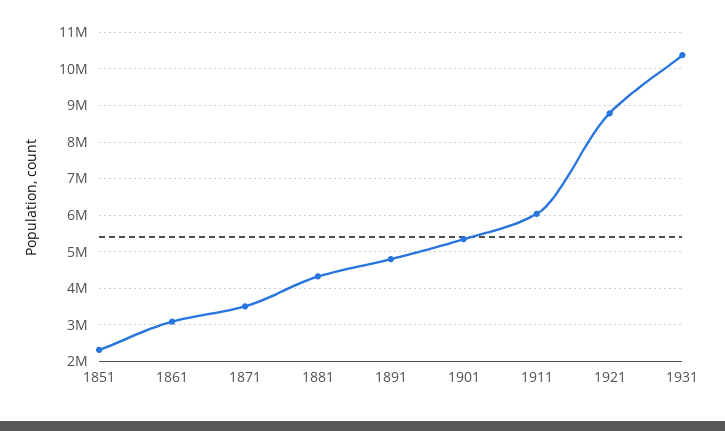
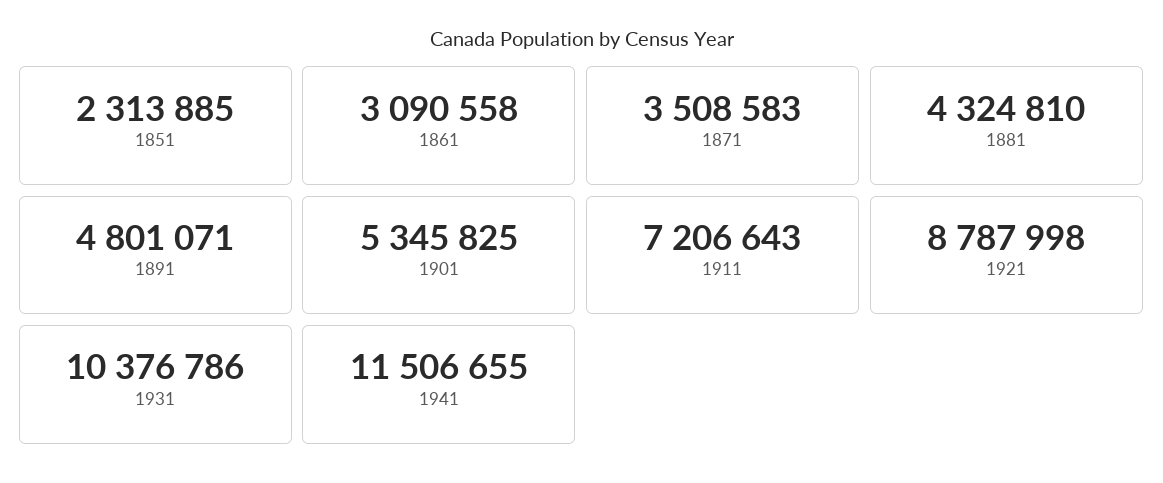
1911: 6000000 -> 7206643
1941: none -> 11506655

